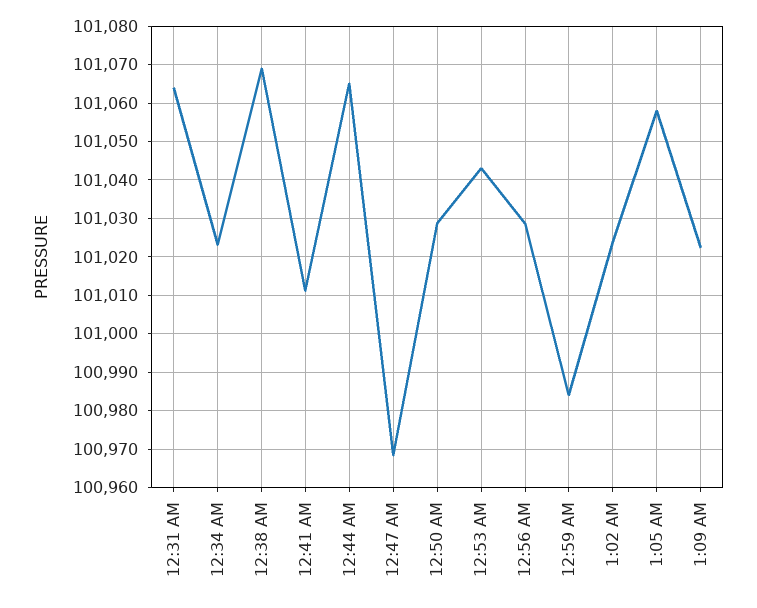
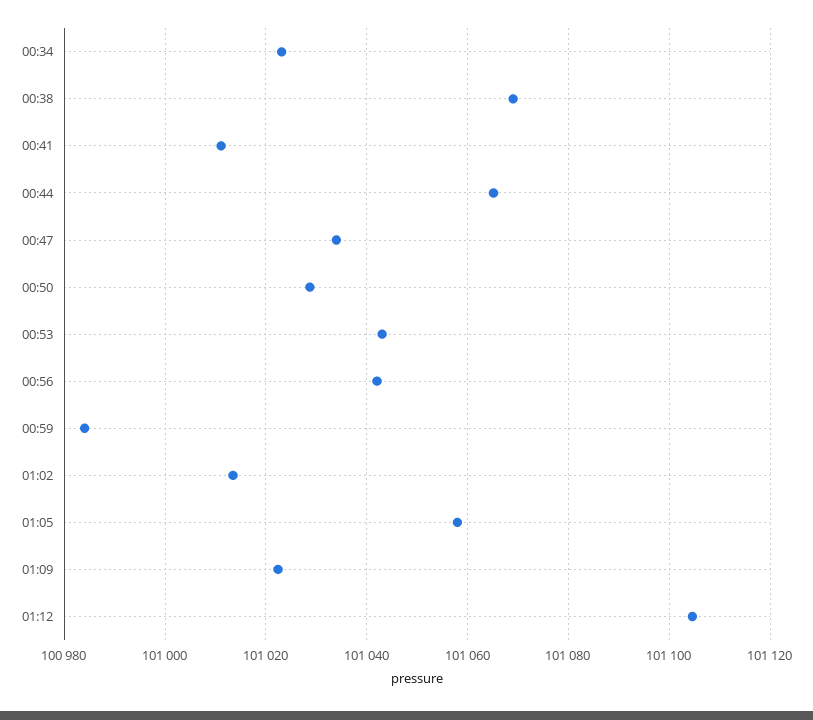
12:31 AM: 101064 -> none
12:47 AM: 100968 -> 101034
12:56 AM: 101028 -> 101042
1:02 AM: 101024 -> 101014
01:12: none -> 101104

